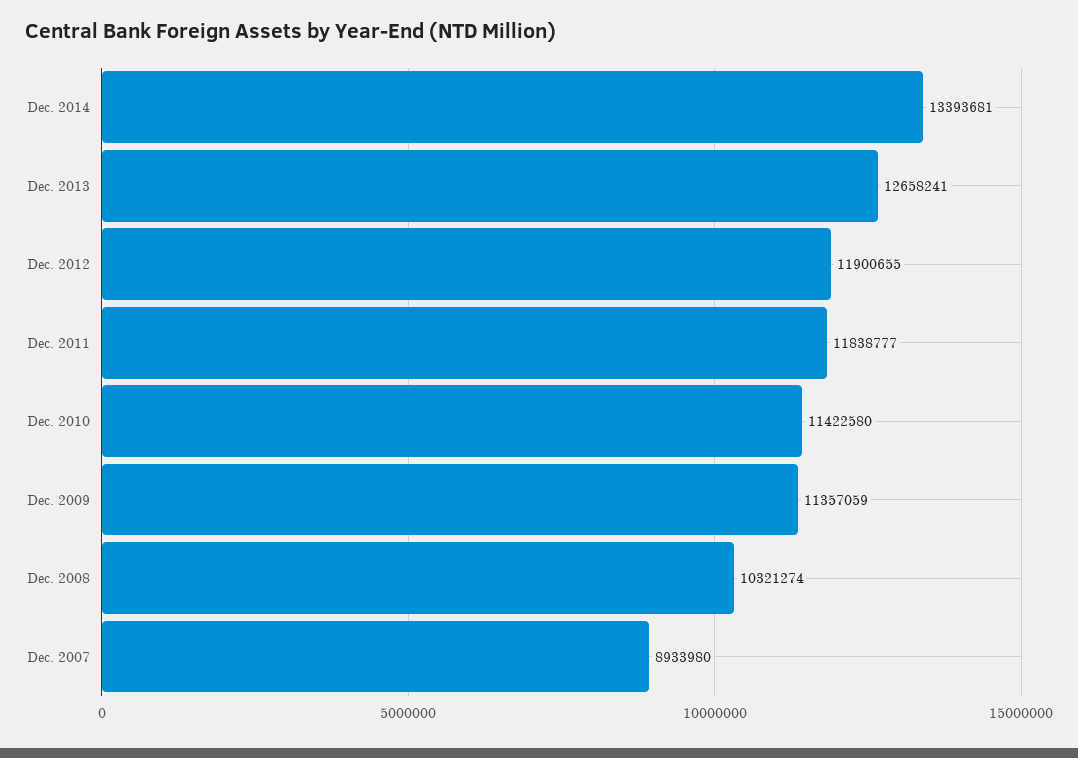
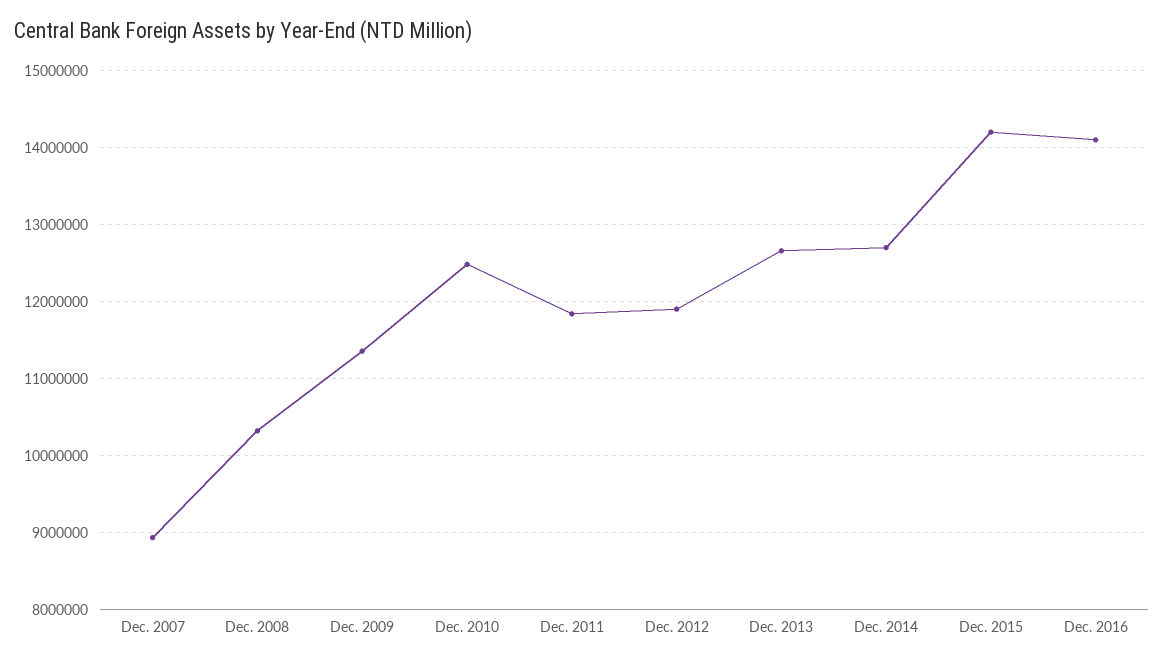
Dec. 2014: 13393681 -> 12700000
Dec. 2010: 11422580 -> 12500000
Dec. 2015: none -> 14200000
Dec. 2016: none -> 14100000

